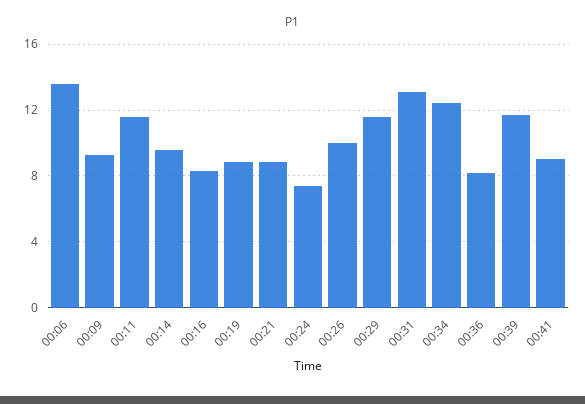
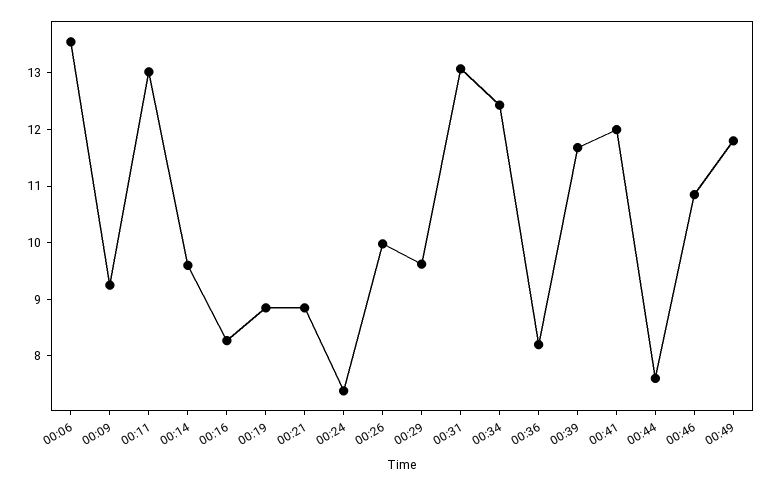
00:11: 11.5 -> 13
00:29: 11.5 -> 9.6
00:41: 9 -> 12
00:44: none -> 7.6
00:46: none -> 10.8
00:49: none -> 11.8

